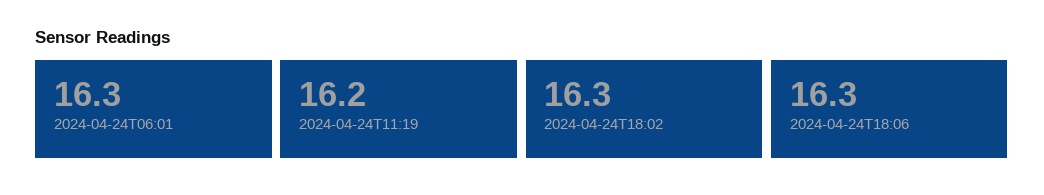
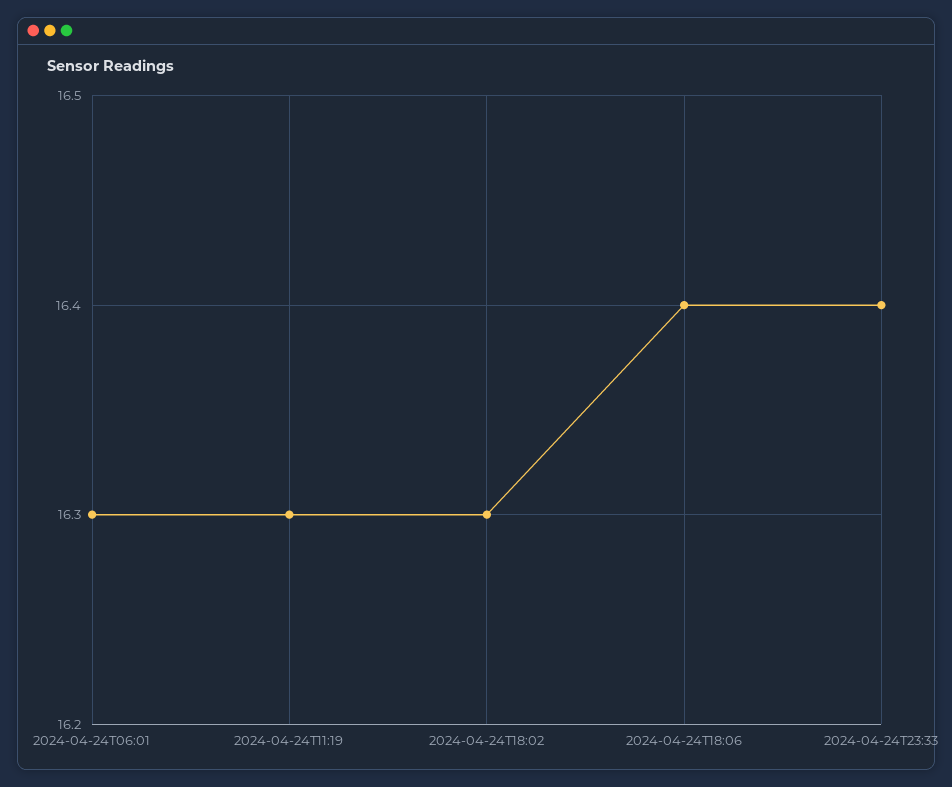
2024-04-24T11:19: 16.2 -> 16.3
2024-04-24T18:06: 16.3 -> 16.4
2024-04-24T23:33: none -> 16.4

